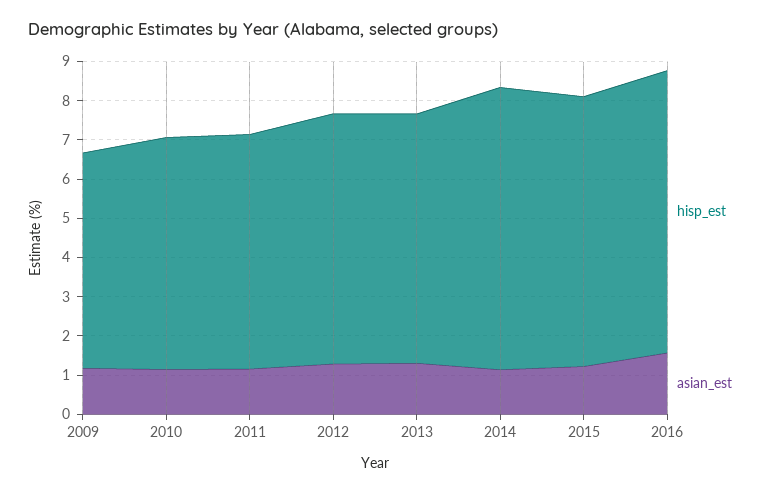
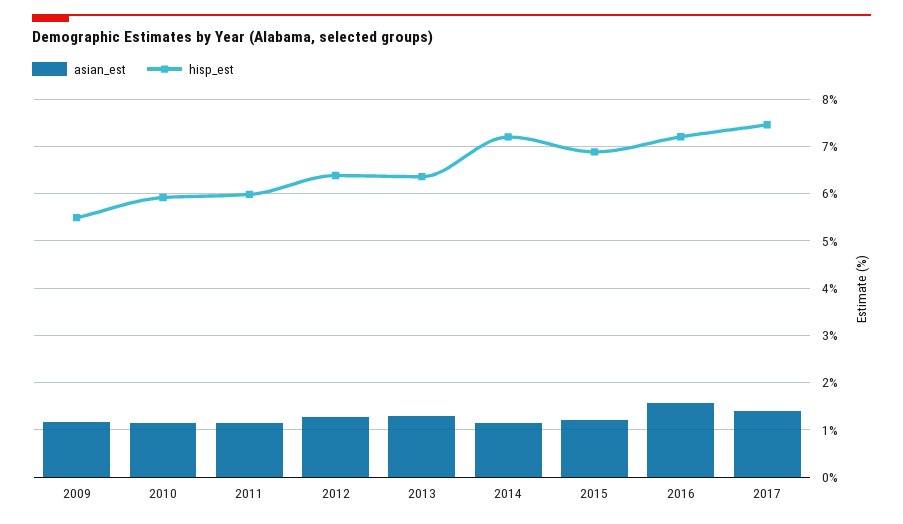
asian_est, 2017: none -> 1.4
hisp_est, 2017: none -> 7.4

